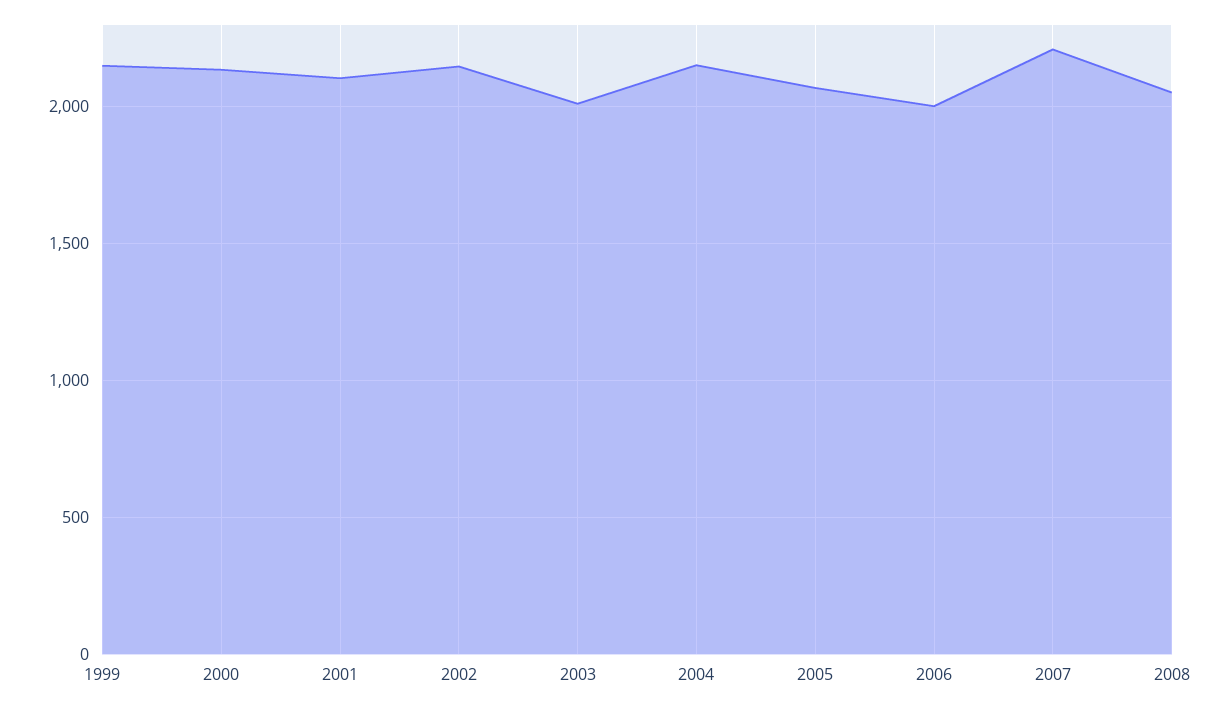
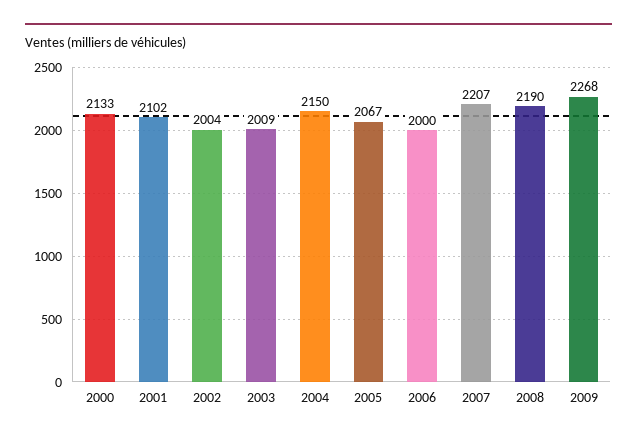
1999: 2150 -> none
2002: 2150 -> 2004
2008: 2050 -> 2190
2009: none -> 2268

